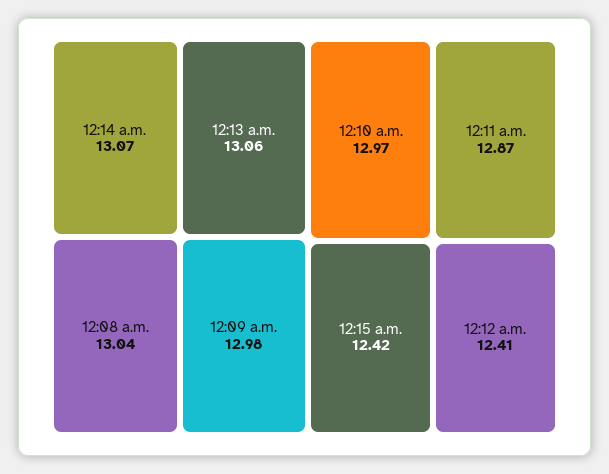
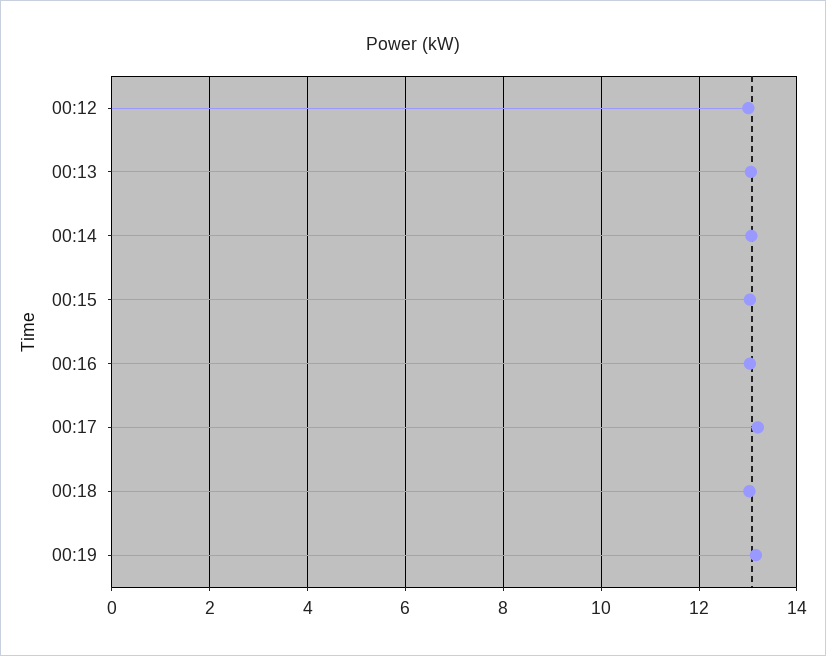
12:08 a.m.: 13.04 -> none
12:09 a.m.: 12.98 -> none
12:10 a.m.: 12.97 -> none
12:11 a.m.: 12.87 -> none
12:15 a.m.: 12.42 -> 13
12:12 a.m.: 12.41 -> 13
00:16: none -> 13
00:17: none -> 13.2
00:18: none -> 13
00:19: none -> 13.2

